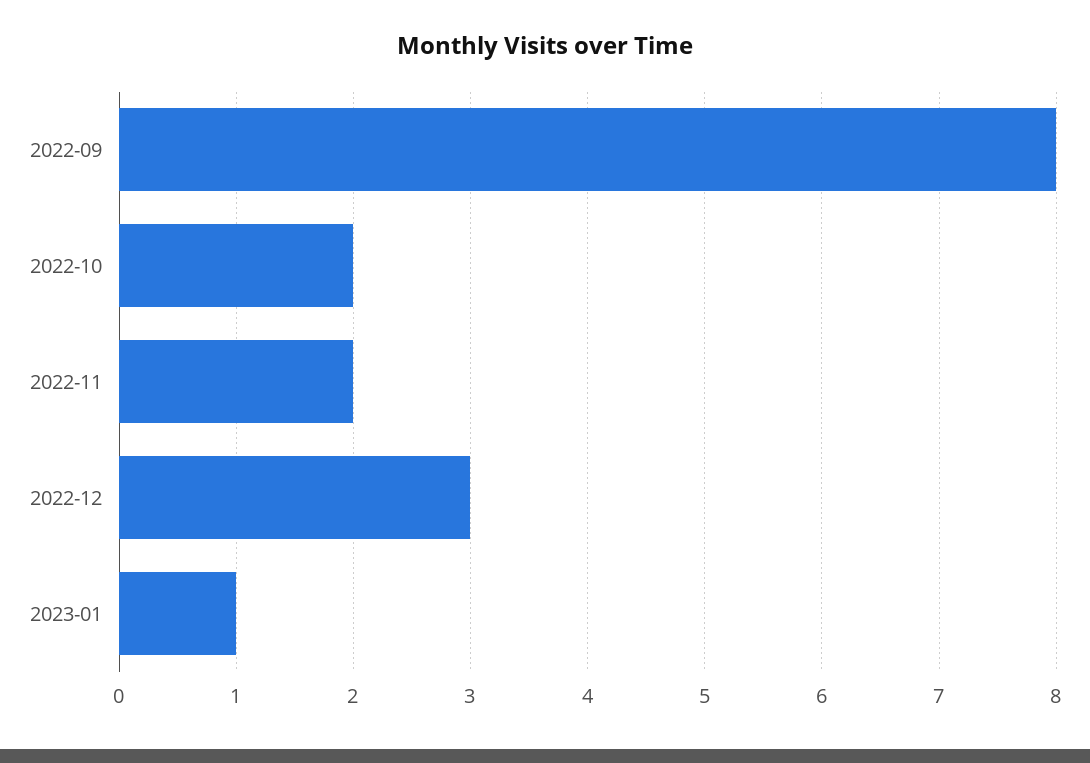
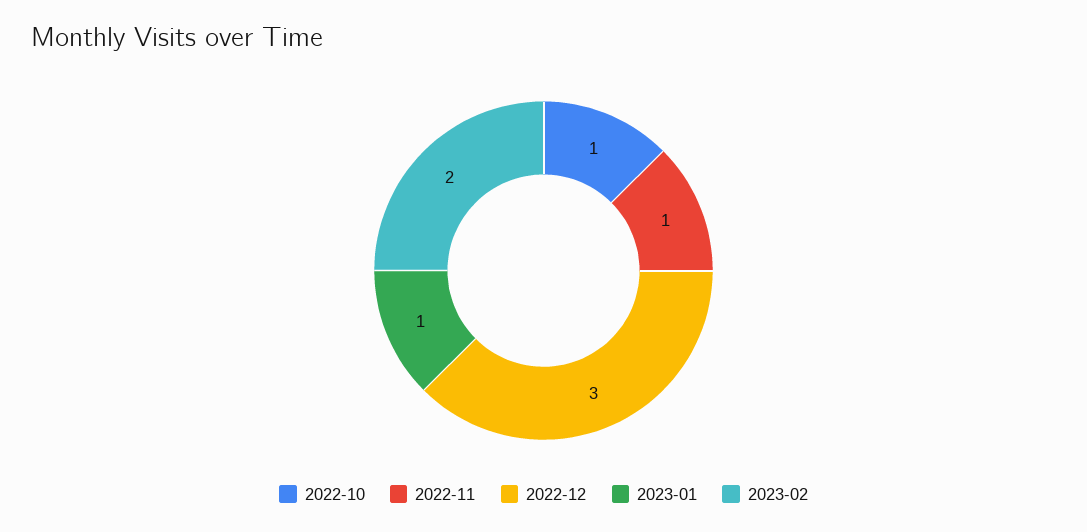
2022-09: 8 -> none
2022-10: 2 -> 1
2022-11: 2 -> 1
2023-02: none -> 2

